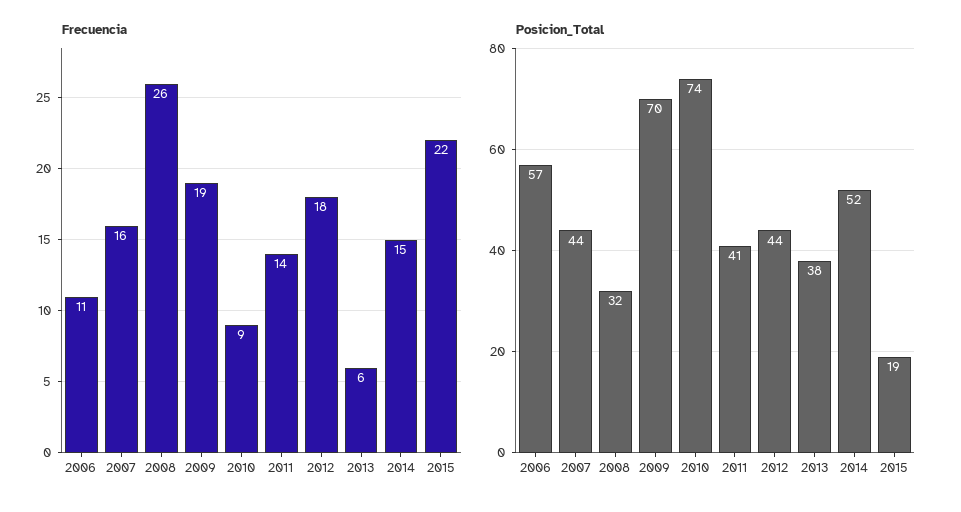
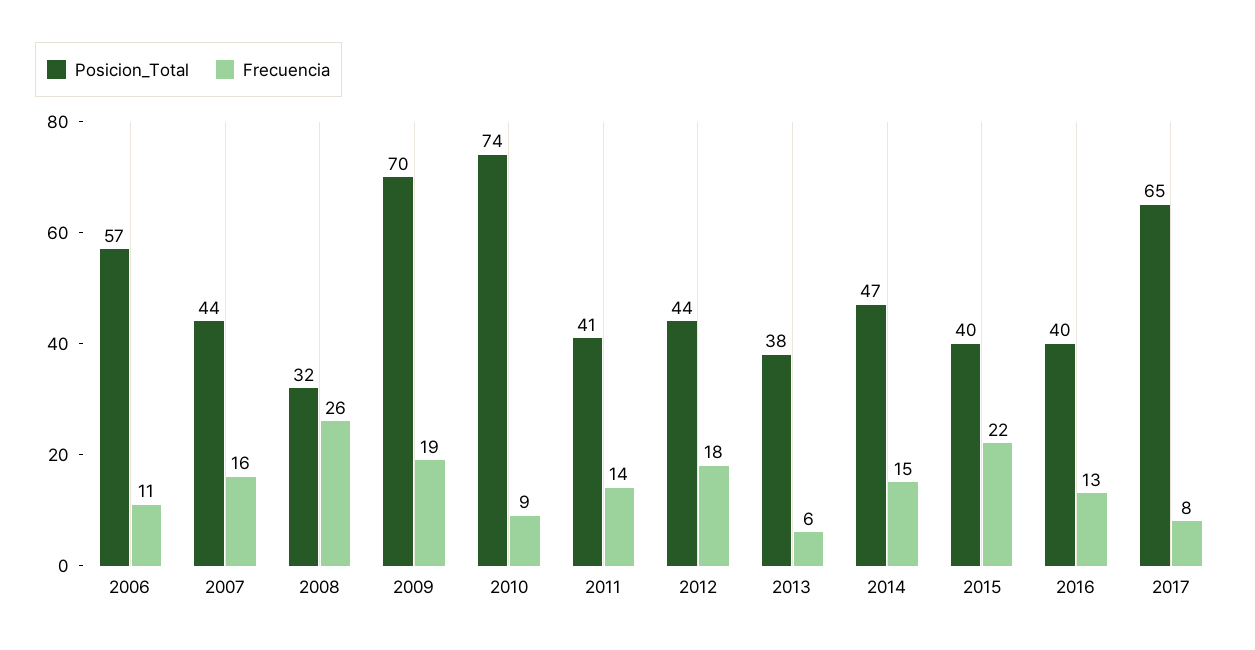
Posicion_Total, 2014: 52 -> 47
Posicion_Total, 2015: 19 -> 40
Posicion_Total, 2016: none -> 40
Frecuencia, 2016: none -> 13
Posicion_Total, 2017: none -> 65
Frecuencia, 2017: none -> 8

